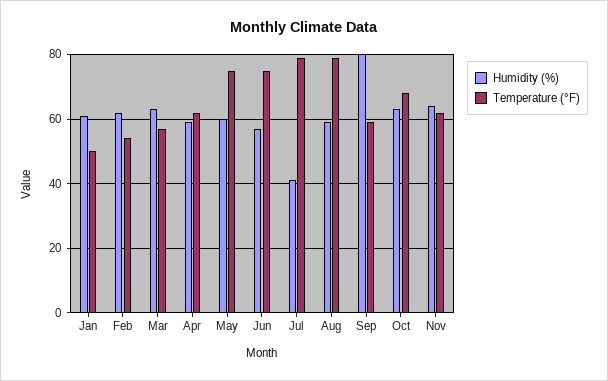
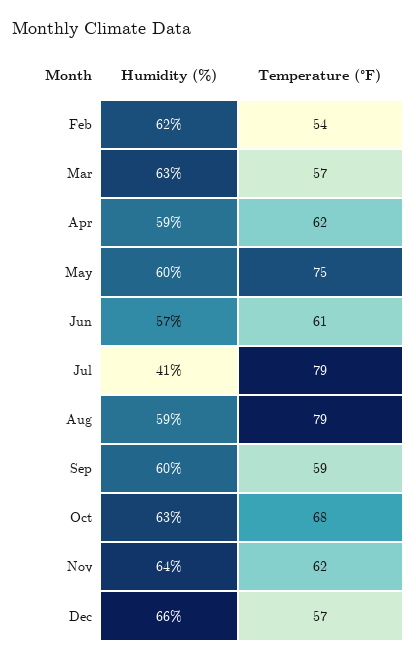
Humidity (%), Jan: 60 -> none
Temperature (°F), Jan: 50 -> none
Temperature (°F), Jun: 75 -> 61
Humidity (%), Sep: 80 -> 60
Humidity (%), Dec: none -> 66
Temperature (°F), Dec: none -> 57

